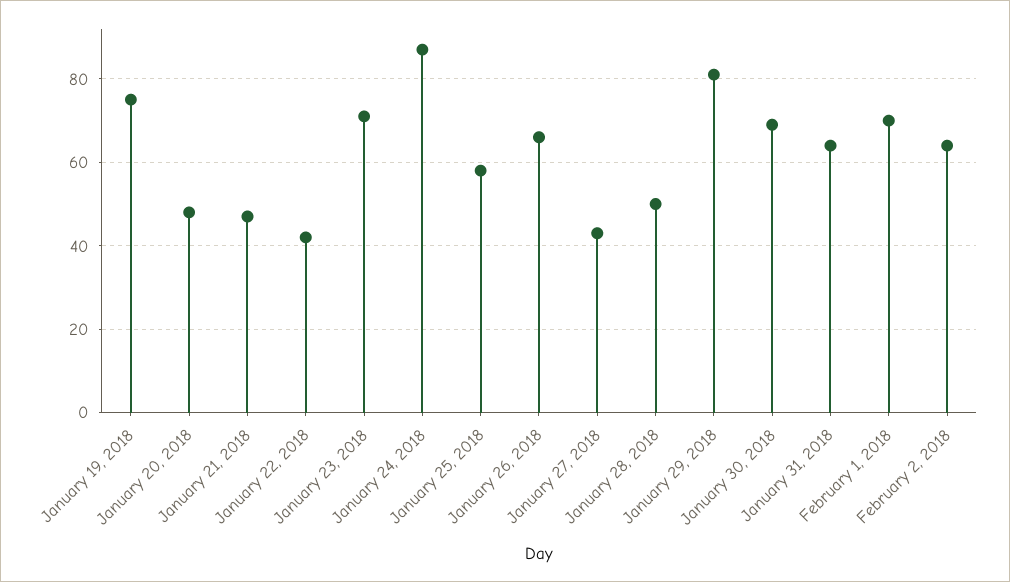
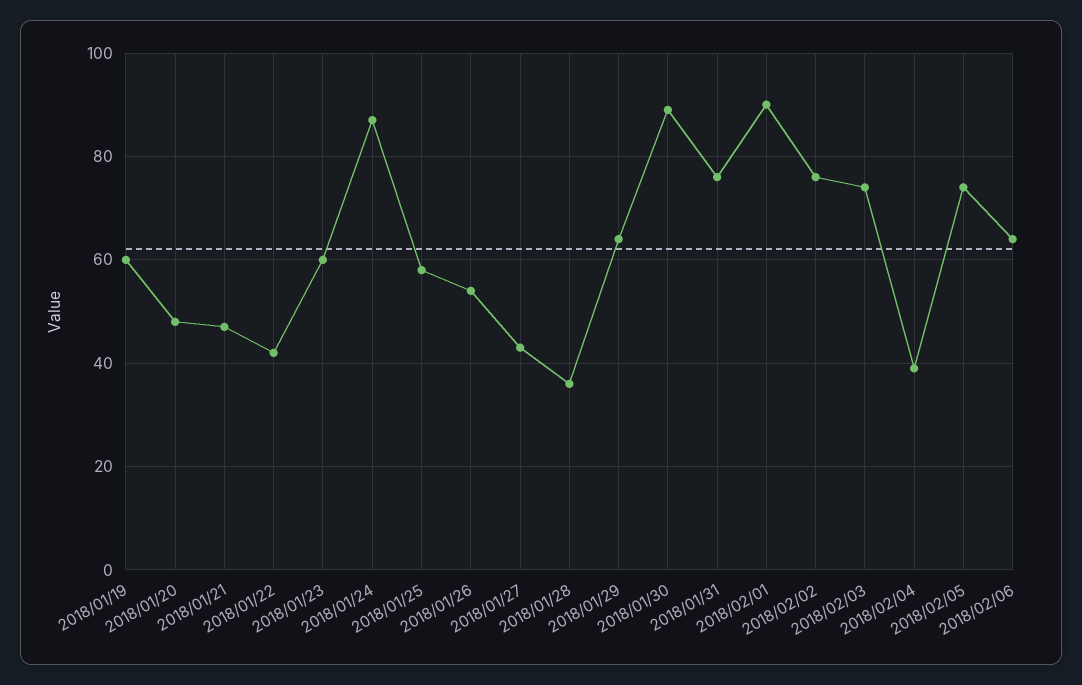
January 19, 2018: 75 -> 60
January 23, 2018: 70 -> 60
January 26, 2018: 65 -> 55
January 28, 2018: 50 -> 35
January 29, 2018: 80 -> 65
January 30, 2018: 70 -> 90
January 31, 2018: 65 -> 75
February 1, 2018: 70 -> 90
February 2, 2018: 65 -> 75
2018/02/03: none -> 75
2018/02/04: none -> 40
2018/02/05: none -> 75
2018/02/06: none -> 65

